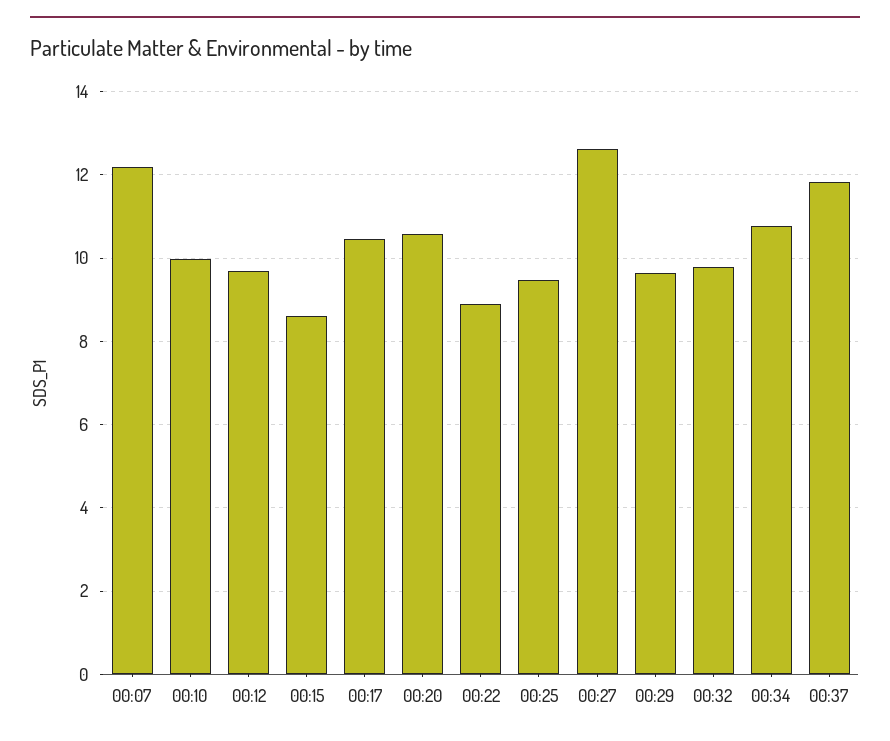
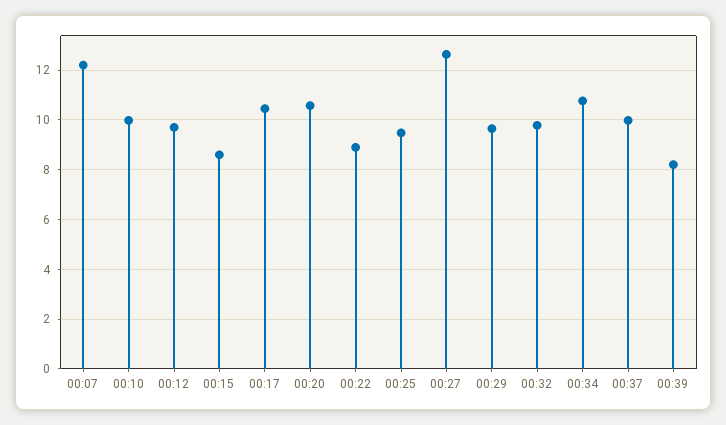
00:37: 11.8 -> 10
00:39: none -> 8.25

